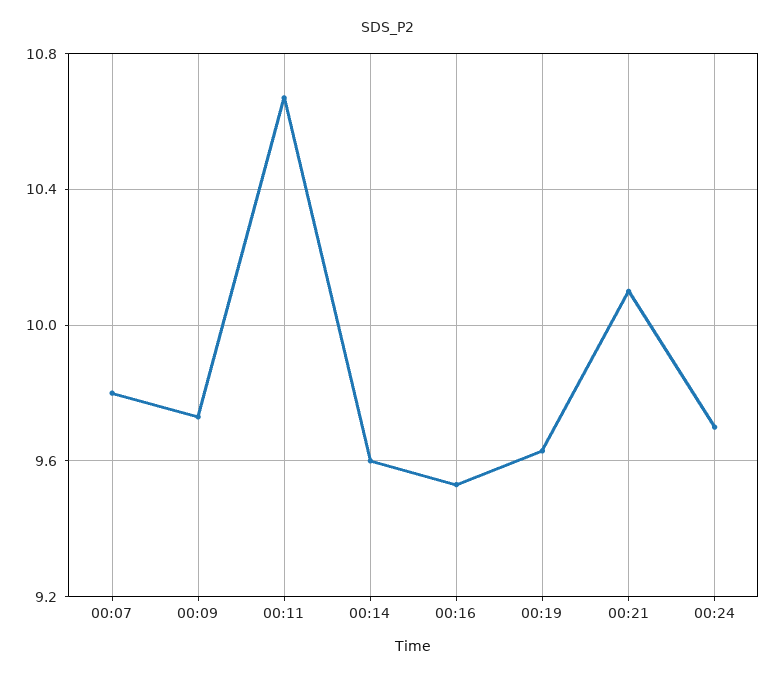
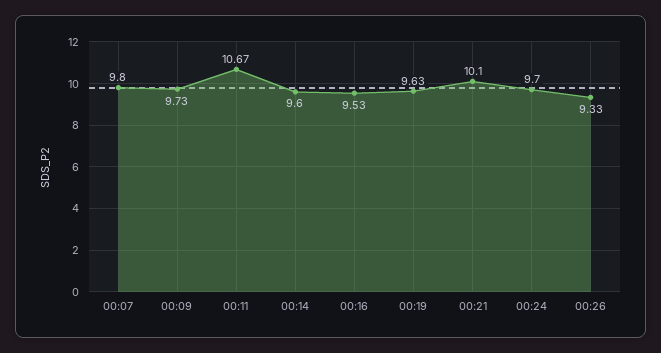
00:26: none -> 9.33

